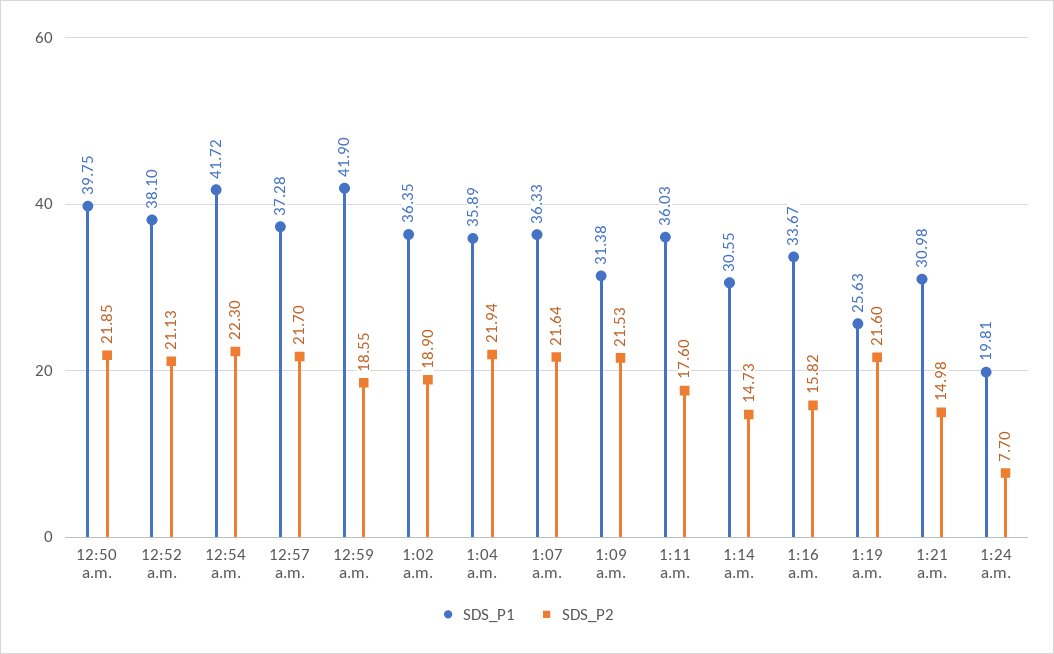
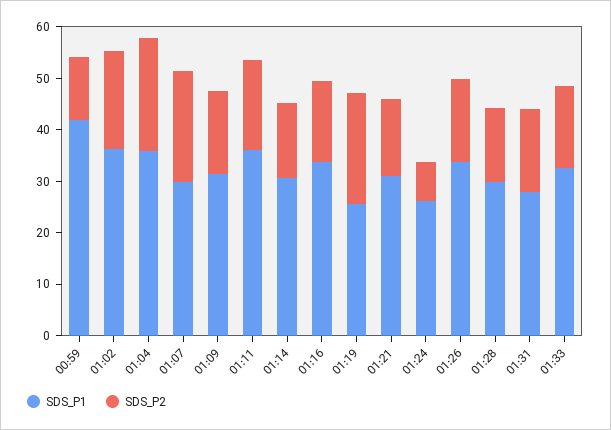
SDS_P1, 12:50 a.m.: 39.75 -> none
SDS_P2, 12:50 a.m.: 21.85 -> none
SDS_P1, 12:52 a.m.: 38.1 -> none
SDS_P2, 12:52 a.m.: 21.13 -> none
SDS_P1, 12:54 a.m.: 41.72 -> none
SDS_P2, 12:54 a.m.: 22.3 -> none
SDS_P1, 12:57 a.m.: 37.28 -> none
SDS_P2, 12:57 a.m.: 21.7 -> none
SDS_P2, 12:59 a.m.: 18.55 -> 12
SDS_P1, 1:07 a.m.: 36.33 -> 30
SDS_P2, 1:09 a.m.: 21.53 -> 16
SDS_P1, 1:24 a.m.: 19.81 -> 26
SDS_P1, 01:26: none -> 34
SDS_P2, 01:26: none -> 16
SDS_P1, 01:28: none -> 30
SDS_P2, 01:28: none -> 14
SDS_P1, 01:31: none -> 28
SDS_P2, 01:31: none -> 16
SDS_P1, 01:33: none -> 32
SDS_P2, 01:33: none -> 16

